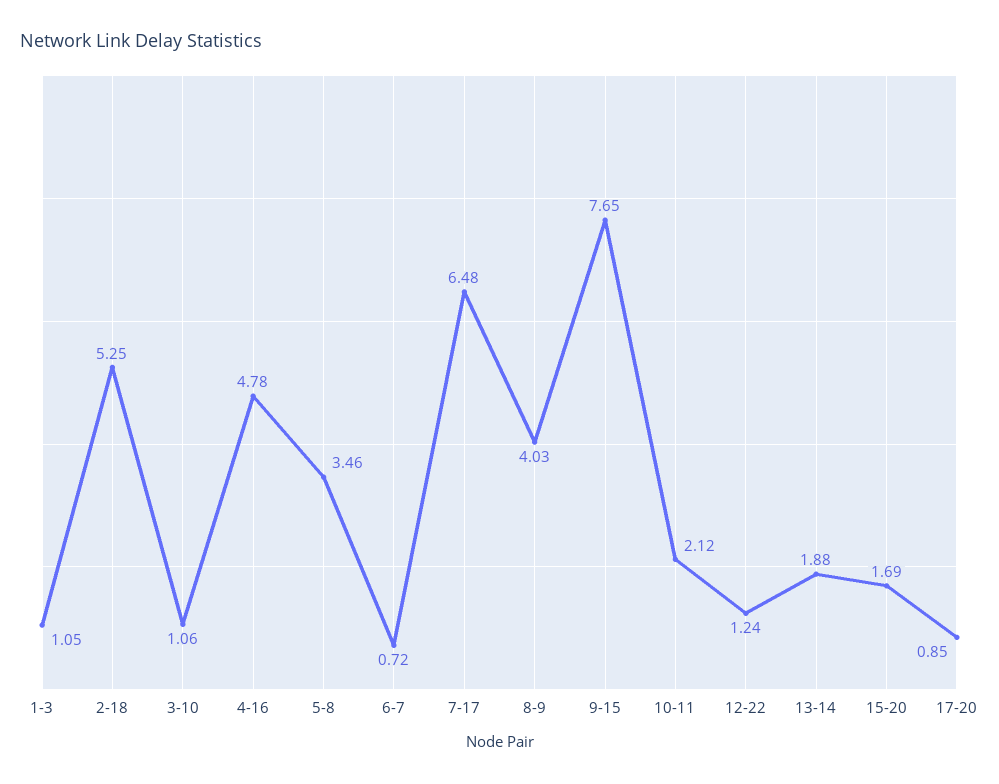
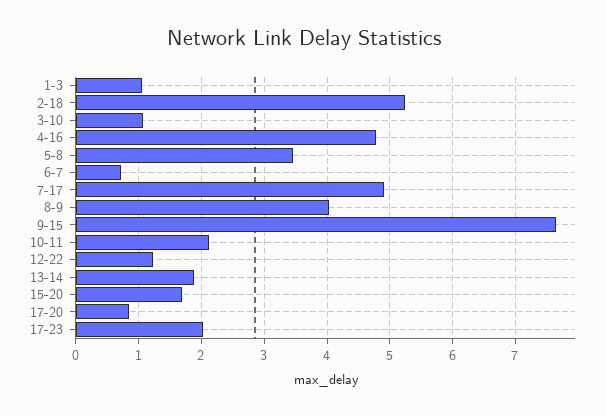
7-17: 6.48 -> 4.9
17-23: none -> 2

